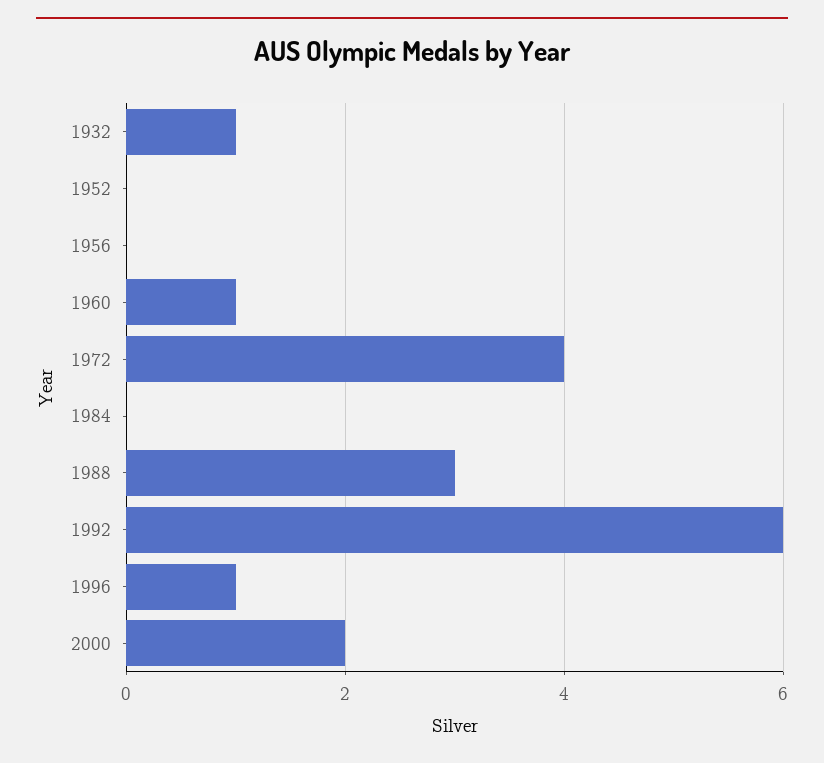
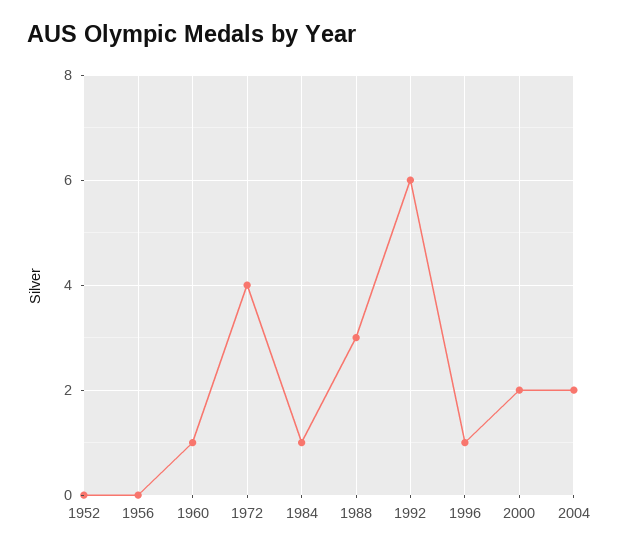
1932: 1 -> none
1984: 0 -> 1
2004: none -> 2

